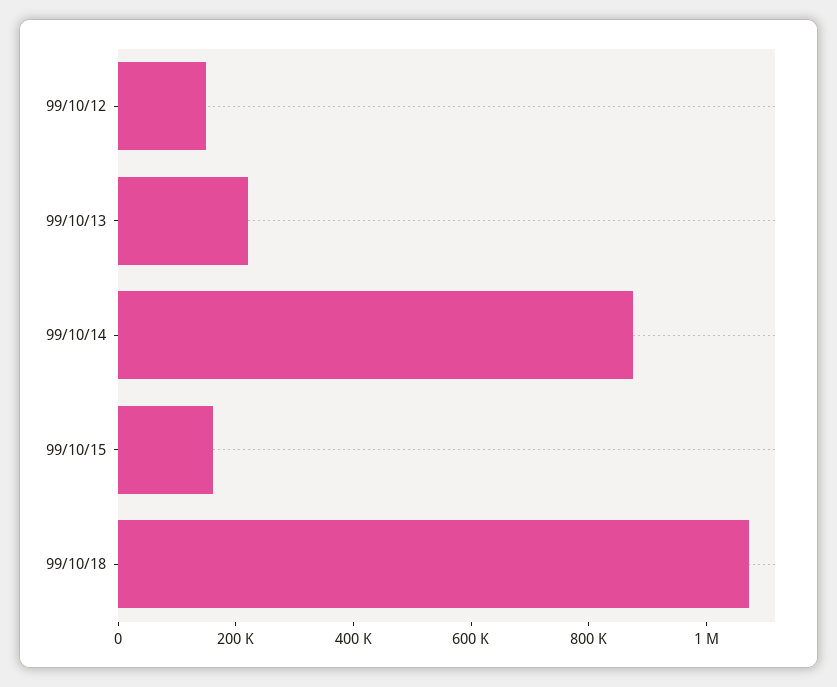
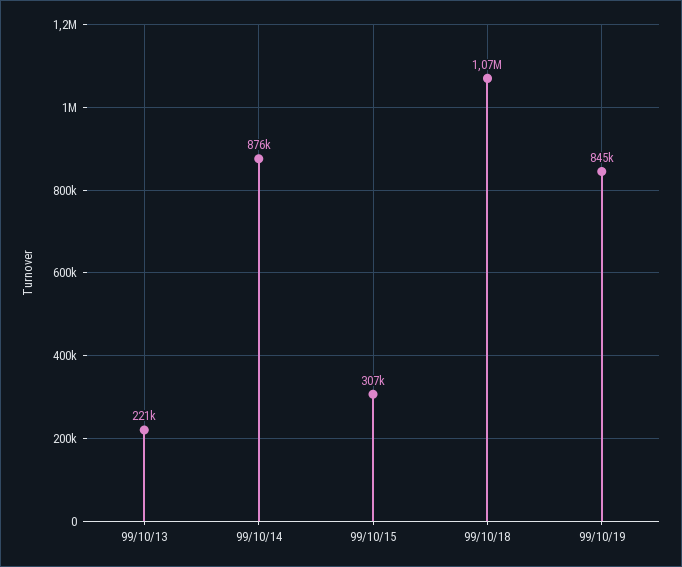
99/10/12: 150000 -> none
99/10/15: 150000 -> 307000
99/10/19: none -> 845000

